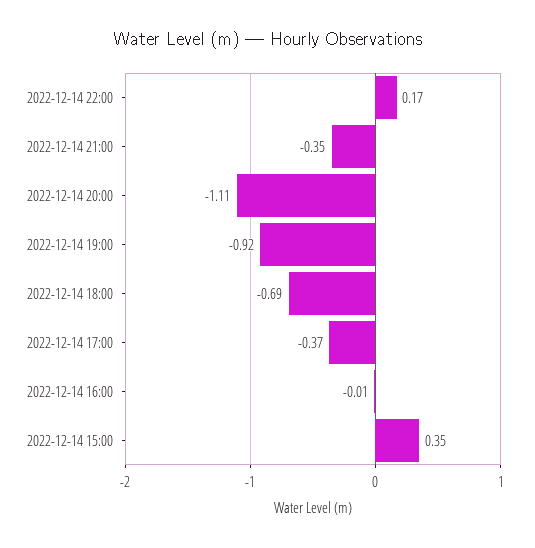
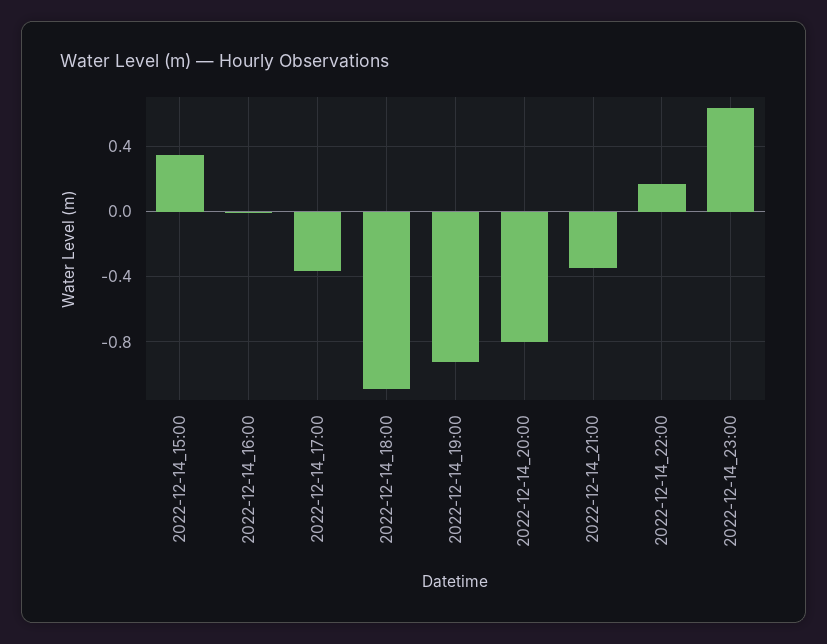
2022-12-14 20:00: -1.11 -> -0.8
2022-12-14 18:00: -0.69 -> -1.1
2022-12-14_23:00: none -> 0.65

